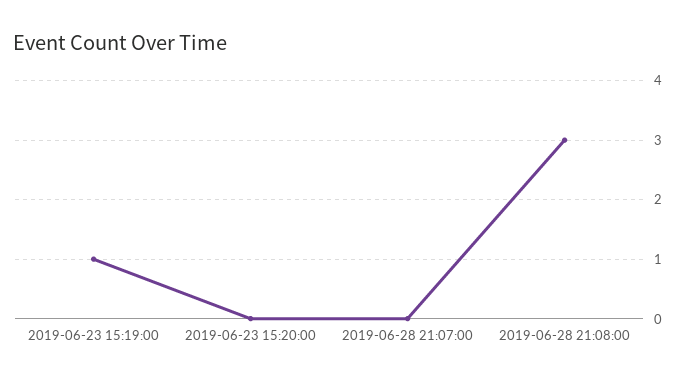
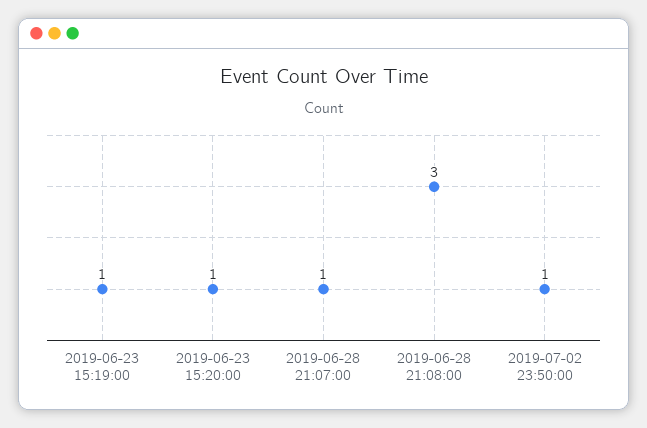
2019-06-23 15:20:00: 0 -> 1
2019-06-28 21:07:00: 0 -> 1
2019-07-02 23:50:00: none -> 1

